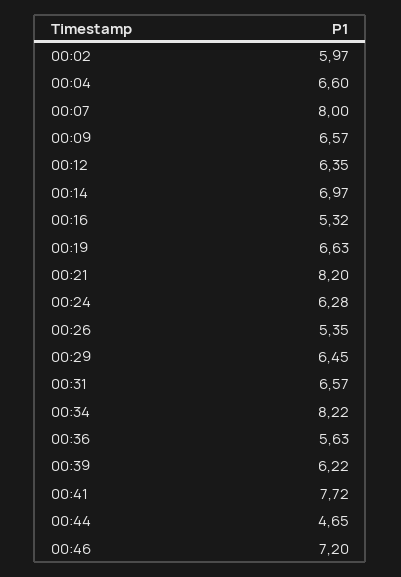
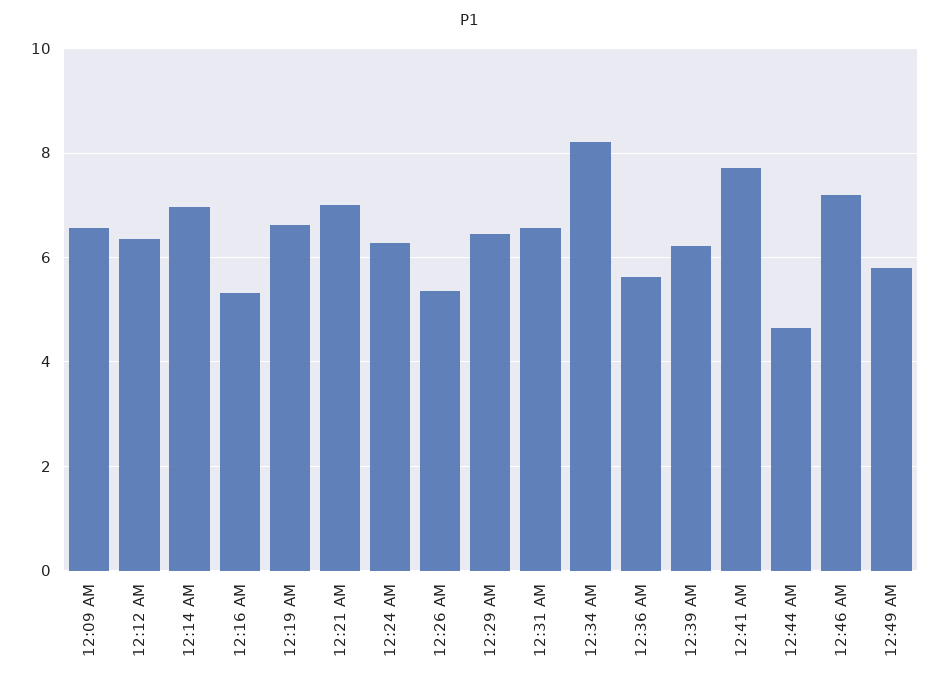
00:02: 5.97 -> none
00:04: 6.6 -> none
00:07: 8 -> none
00:21: 8.2 -> 7
12:49 AM: none -> 5.8

